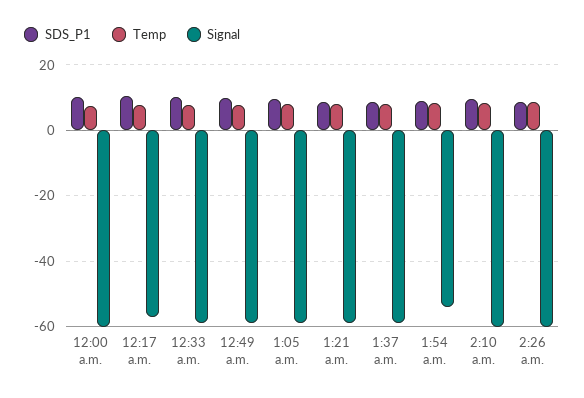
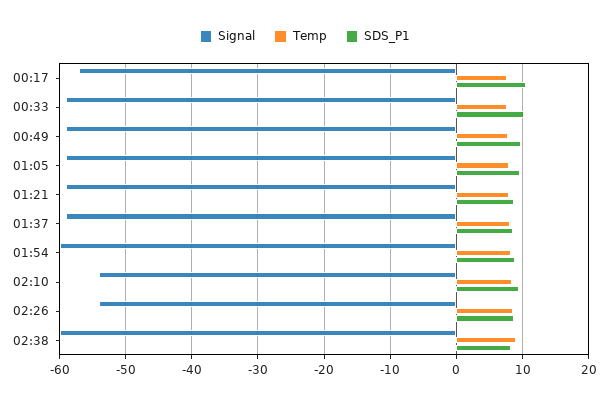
SDS_P1, 12:00 a.m.: 10 -> none
Temp, 12:00 a.m.: 8 -> none
Signal, 12:00 a.m.: -60 -> none
Signal, 1:54 a.m.: -54 -> -60
Signal, 2:10 a.m.: -60 -> -54
Signal, 2:26 a.m.: -60 -> -54
Signal, 02:38: none -> -60
Temp, 02:38: none -> 9
SDS_P1, 02:38: none -> 8

